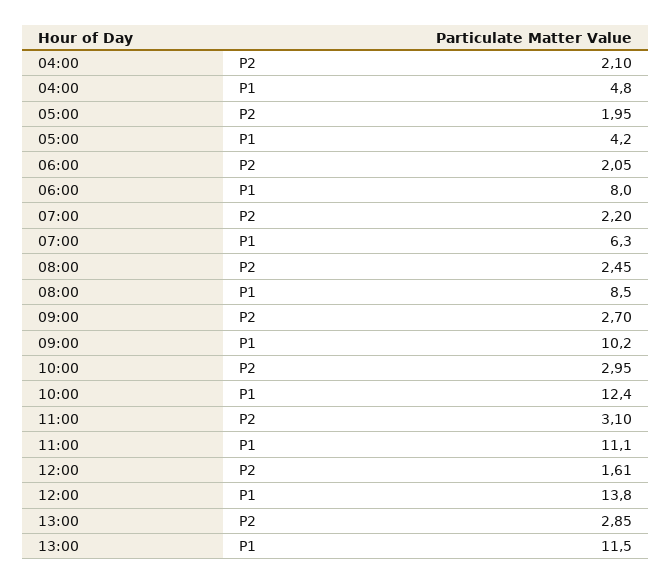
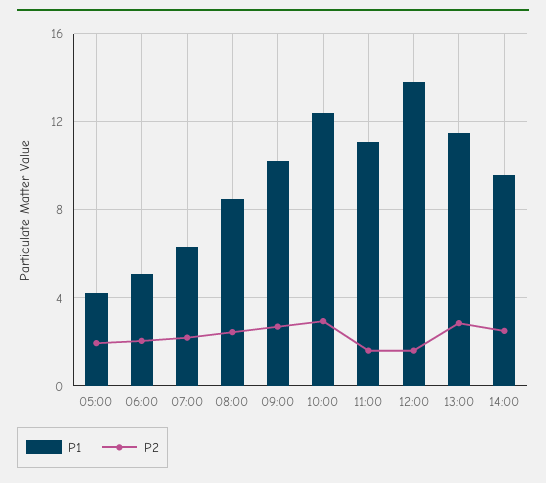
P2, 04:00: 2.1 -> none
P1, 04:00: 4.8 -> none
P1, 06:00: 8 -> 5
P2, 11:00: 3.1 -> 1.5
P1, 14:00: none -> 9.5
P2, 14:00: none -> 2.5

